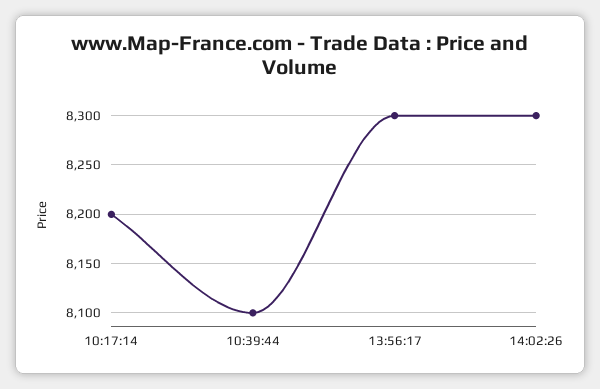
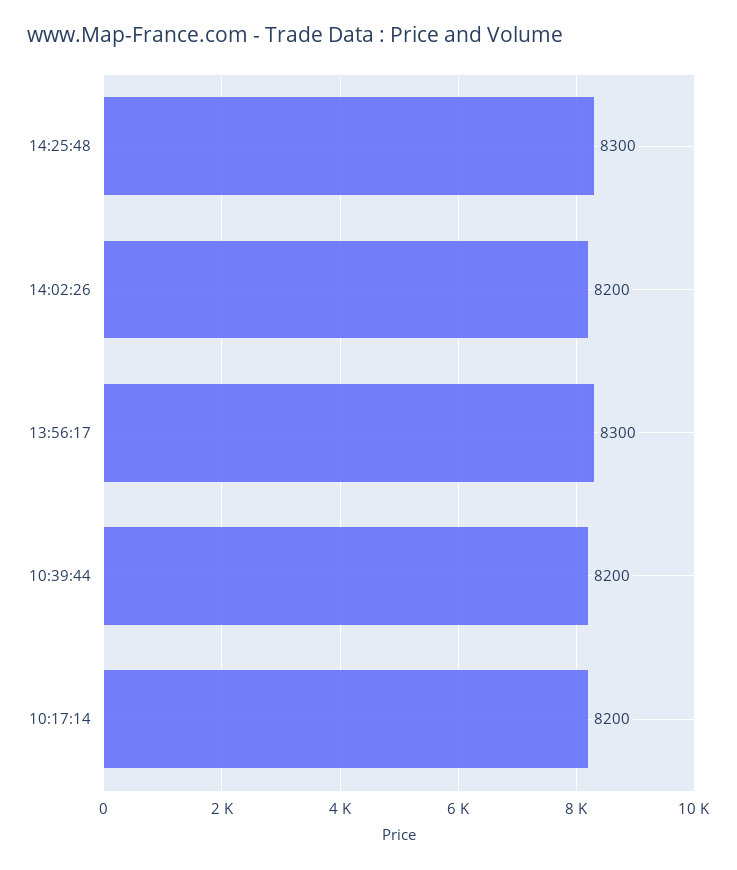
10:39:44: 8100 -> 8200
14:02:26: 8300 -> 8200
14:25:48: none -> 8300

